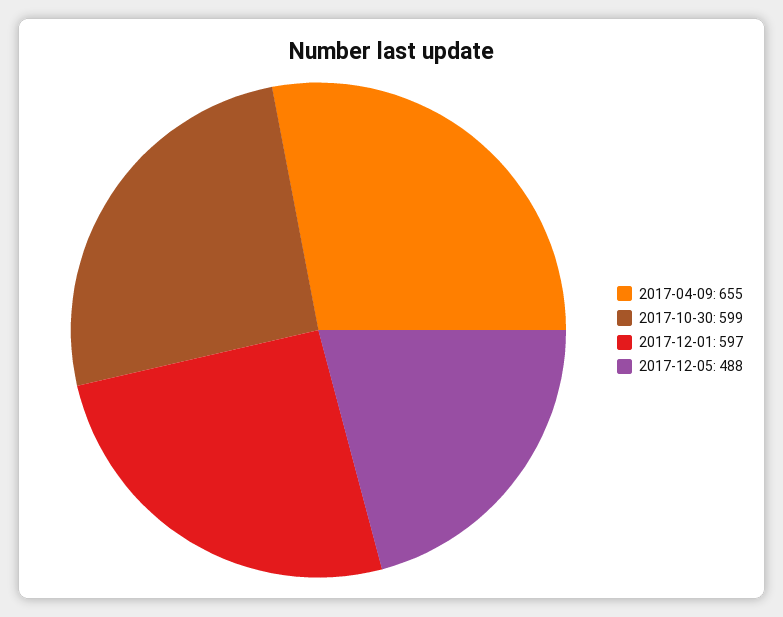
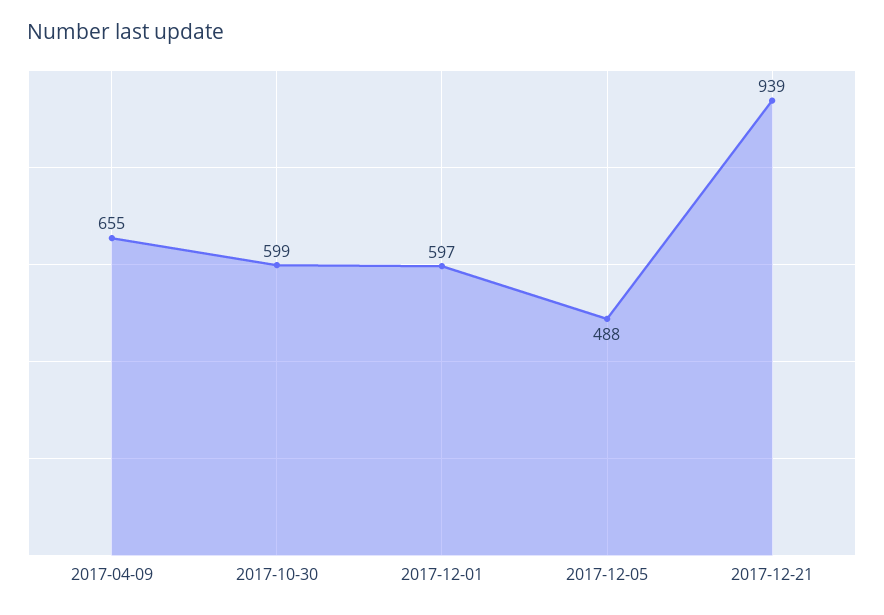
2017-12-21: none -> 939

